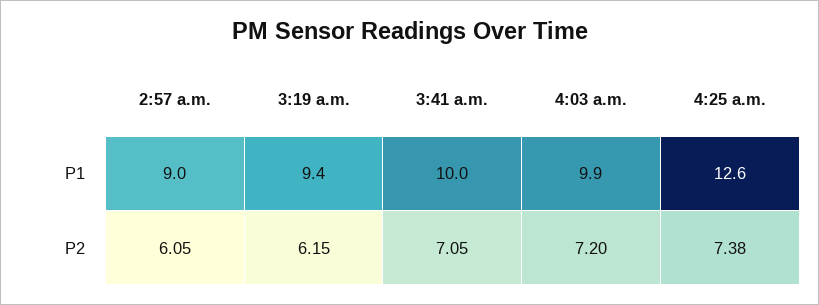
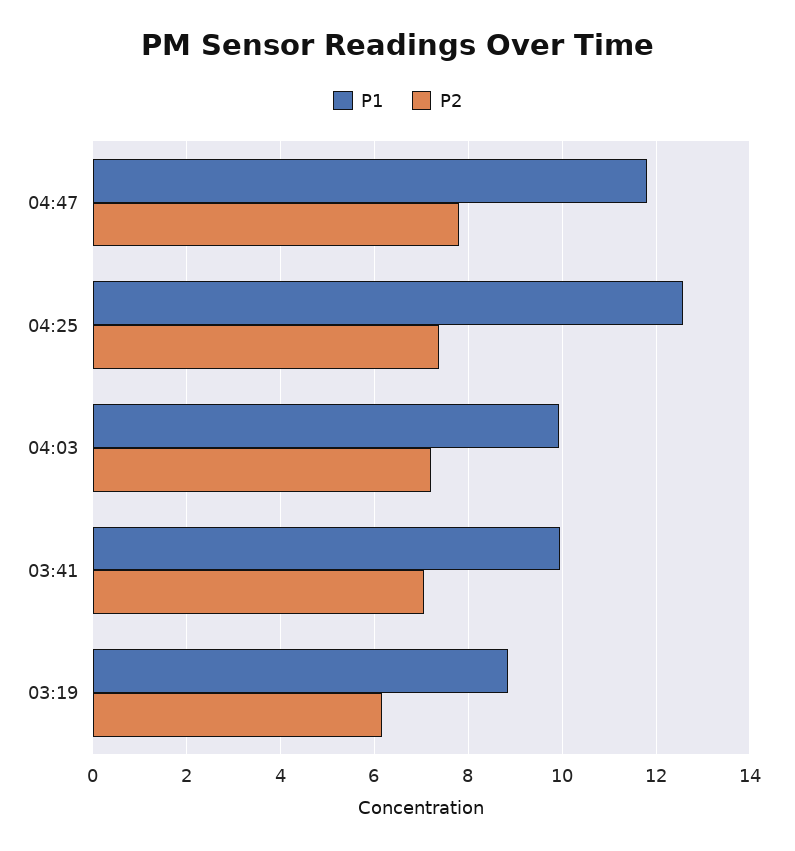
P1, 2:57 a.m.: 9 -> none
P1, 3:19 a.m.: 9.4 -> 8.8
P2, 2:57 a.m.: 6.05 -> none
P1, 04:47: none -> 11.8
P2, 04:47: none -> 7.8

